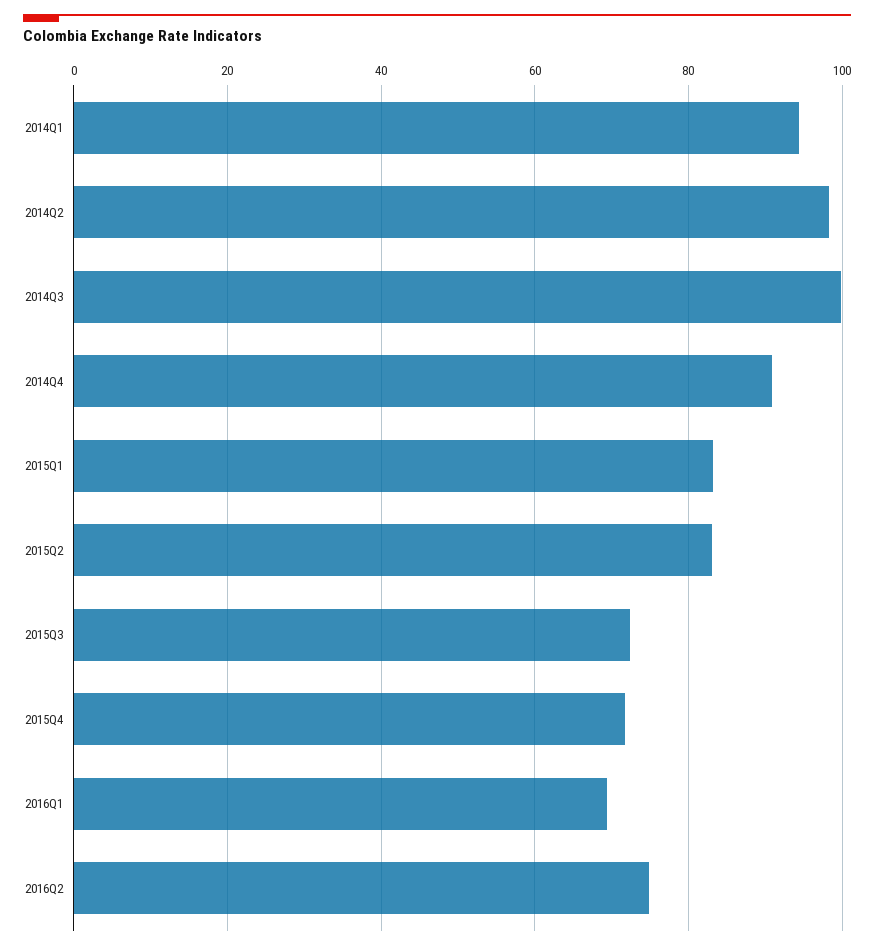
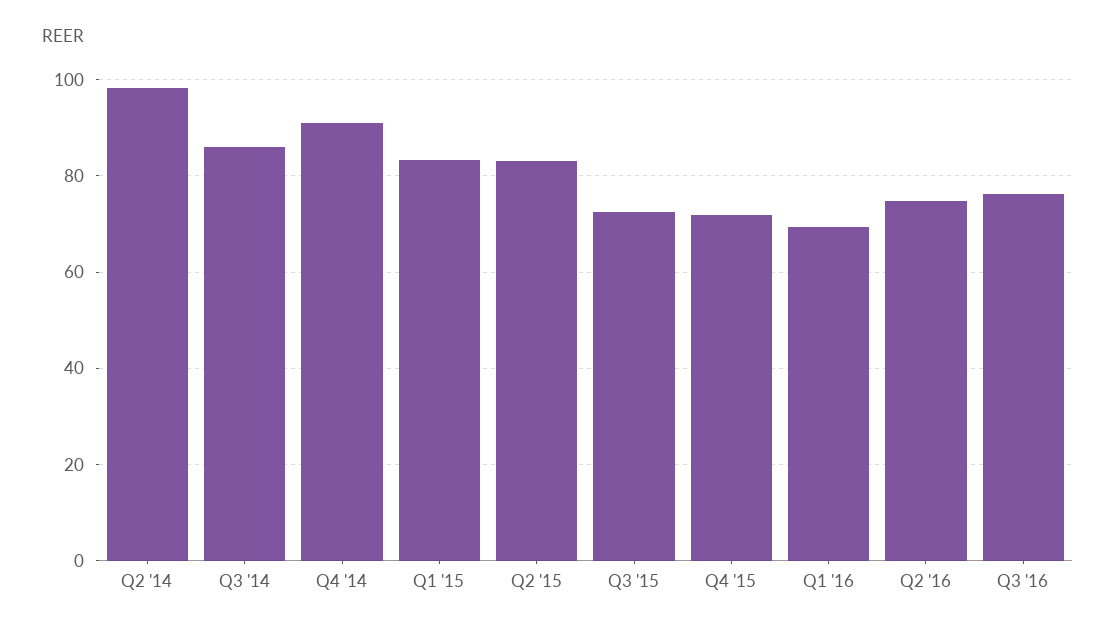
2014Q1: 94 -> none
2014Q3: 100 -> 86
Q3 '16: none -> 76

